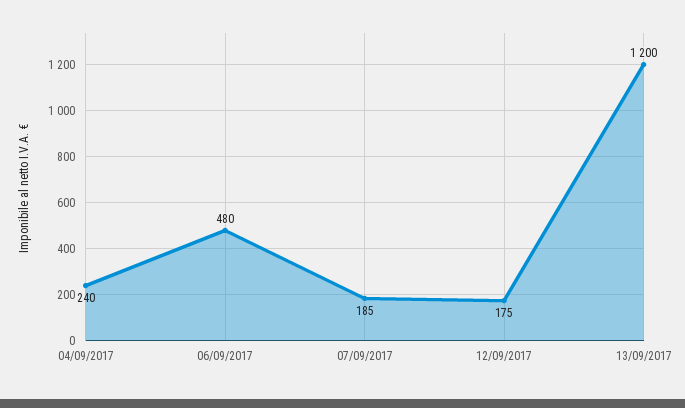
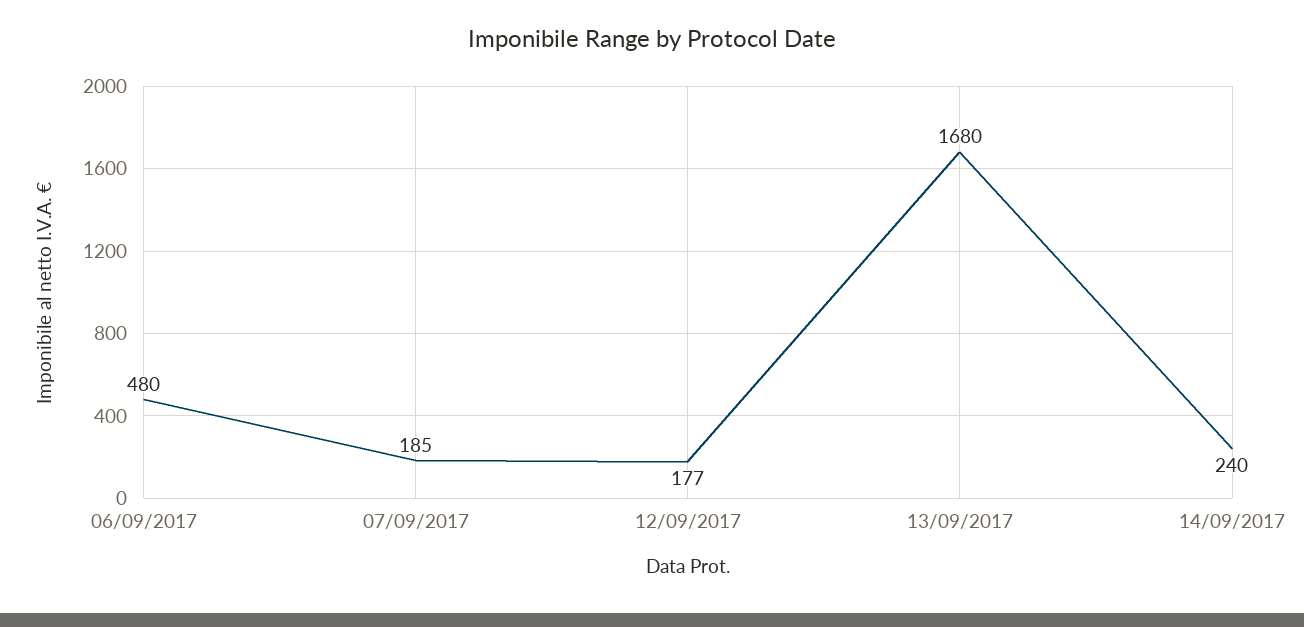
04/09/2017: 240 -> none
12/09/2017: 175 -> 177
13/09/2017: 1200 -> 1680
14/09/2017: none -> 240

